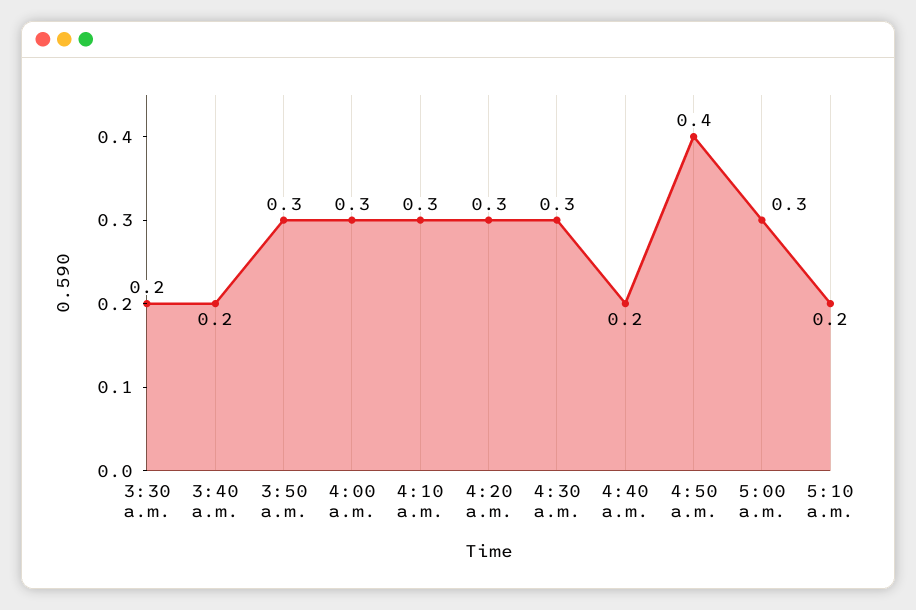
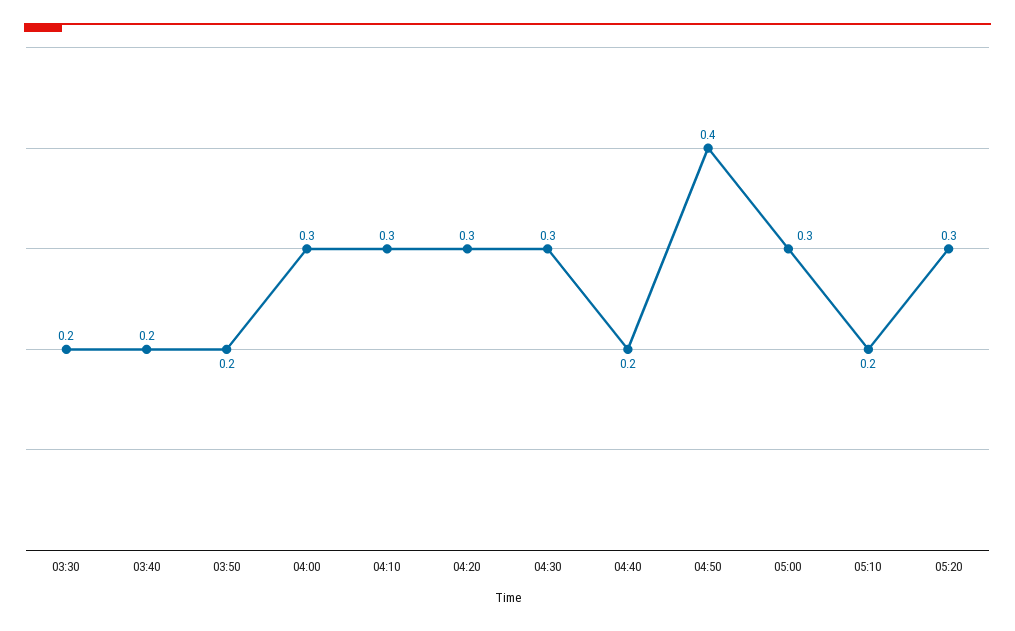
3:50 a.m.: 0.3 -> 0.2
05:20: none -> 0.3

